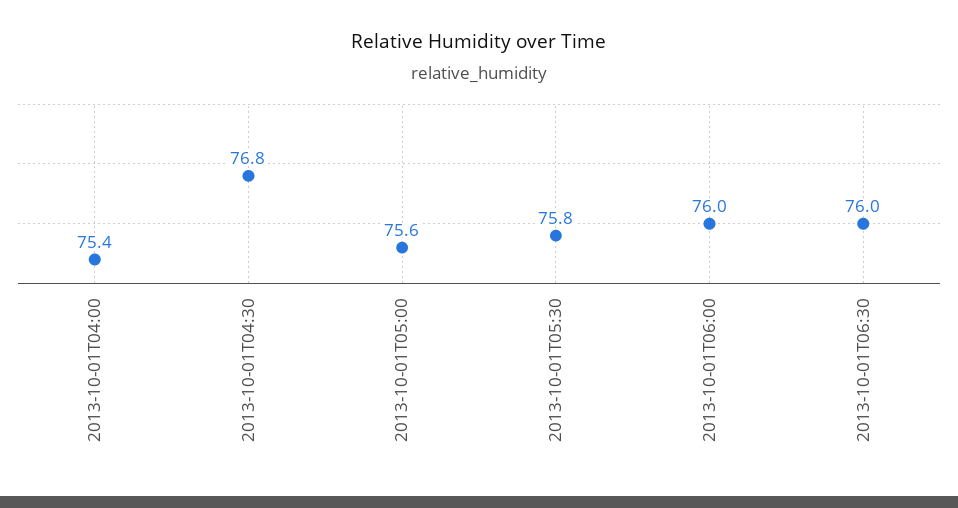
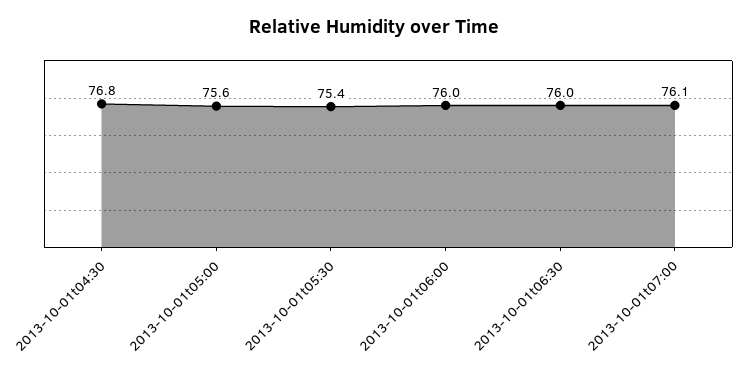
2013-10-01T04:00: 75.4 -> none
2013-10-01T05:30: 75.8 -> 75.4
2013-10-01t07:00: none -> 76.1

